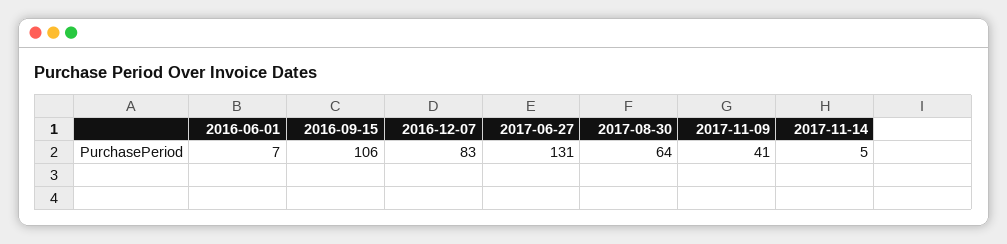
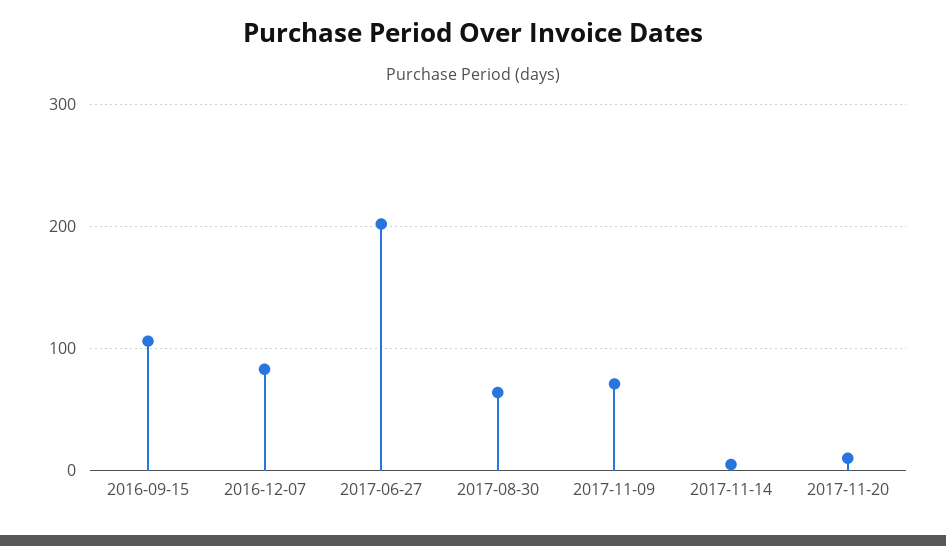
2016-06-01: 7 -> none
2017-06-27: 131 -> 200
2017-11-09: 41 -> 70
2017-11-20: none -> 10

